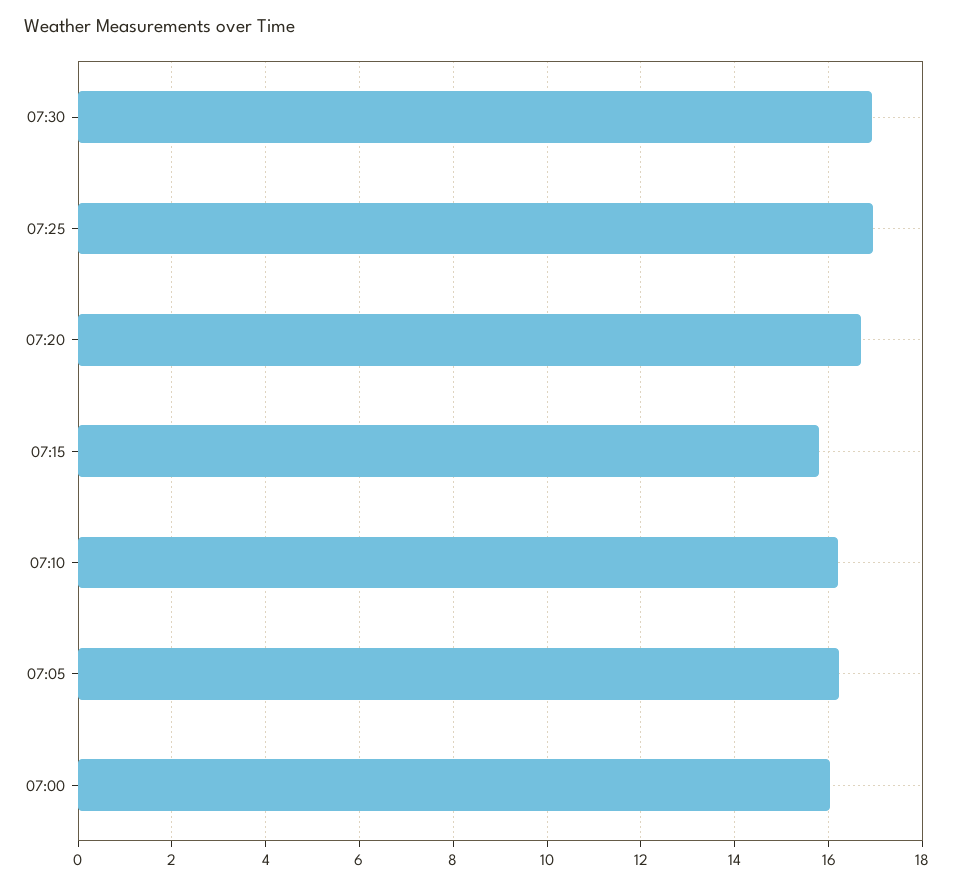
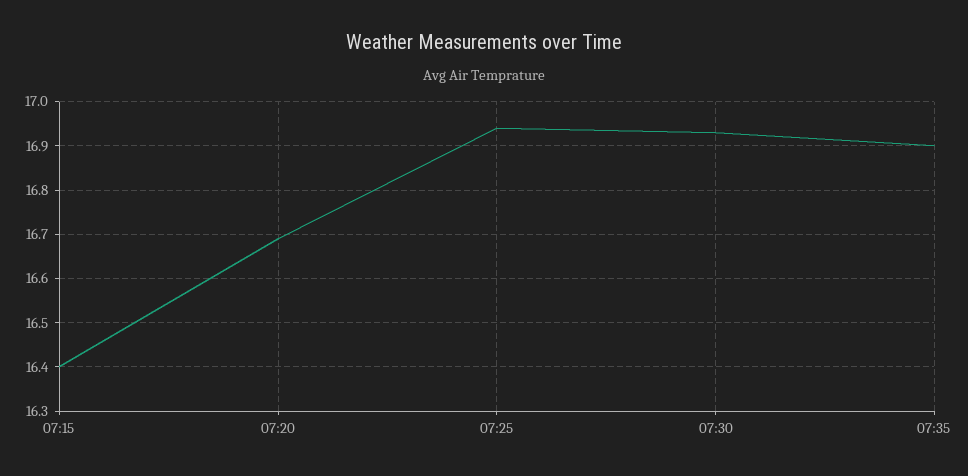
07:15: 15.8 -> 16.4
07:10: 16.2 -> none
07:05: 16.2 -> none
07:00: 16 -> none
07:35: none -> 16.9

